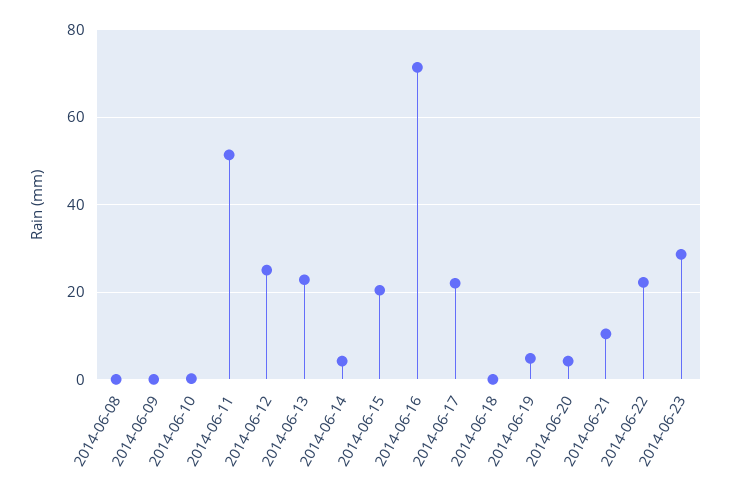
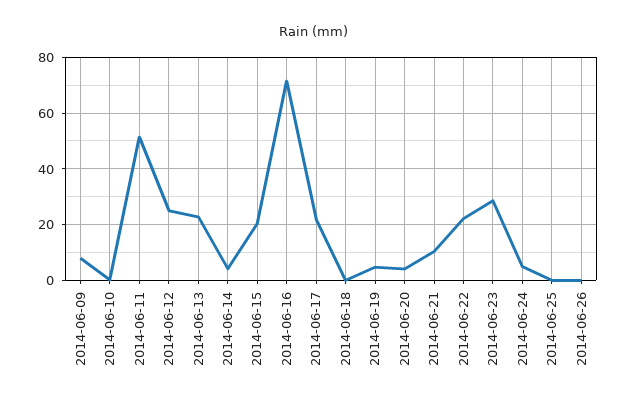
2014-06-08: 0 -> none
2014-06-09: 0 -> 7.5
2014-06-24: none -> 5
2014-06-25: none -> 0
2014-06-26: none -> 0

